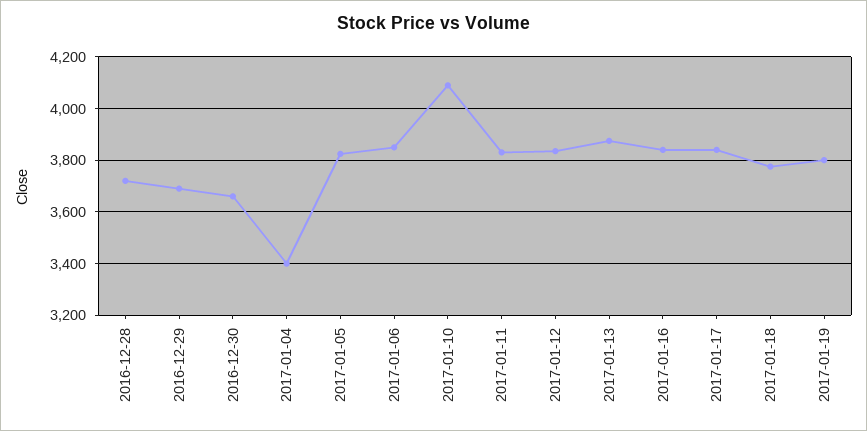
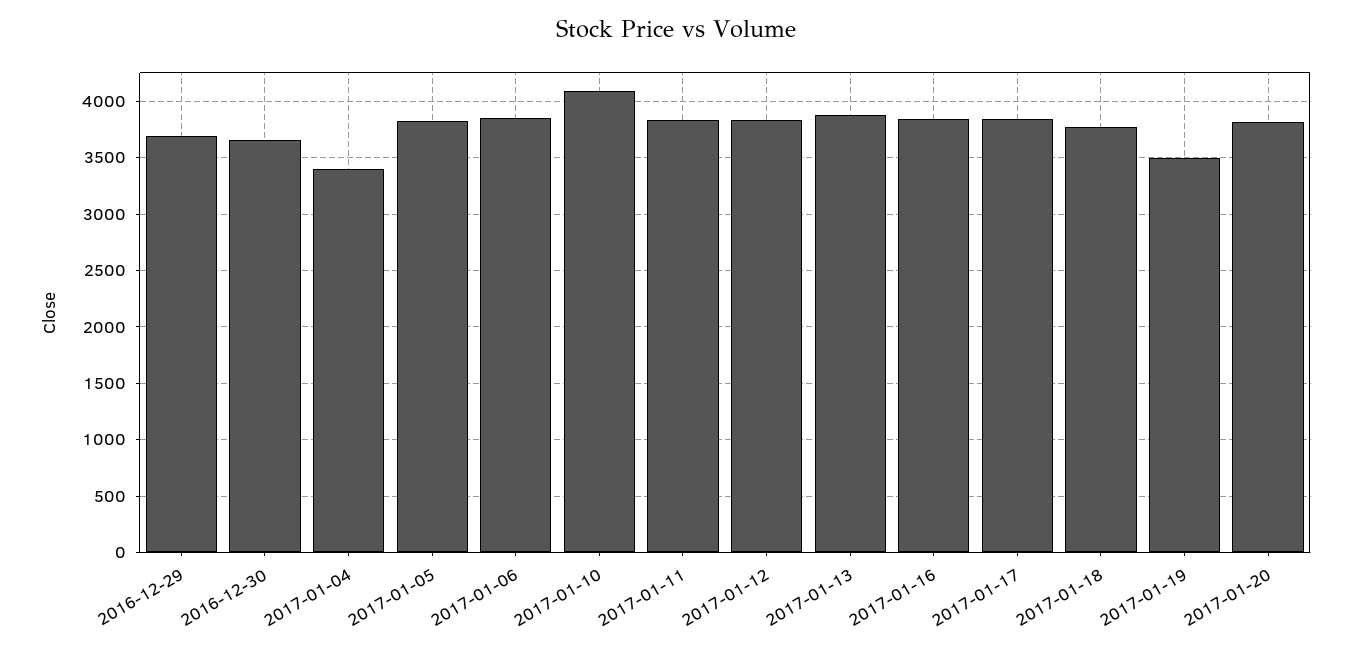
2016-12-28: 3725 -> none
2017-01-19: 3800 -> 3500
2017-01-20: none -> 3800

